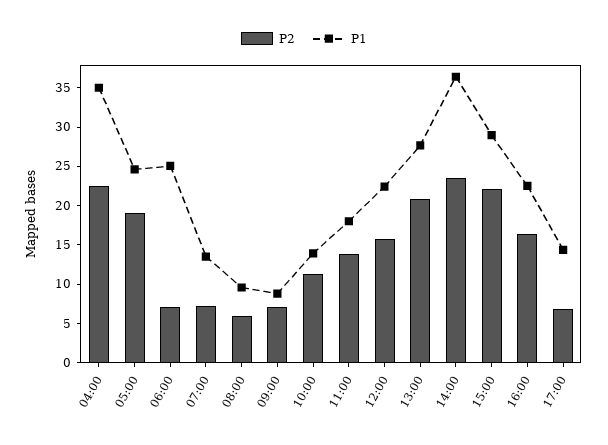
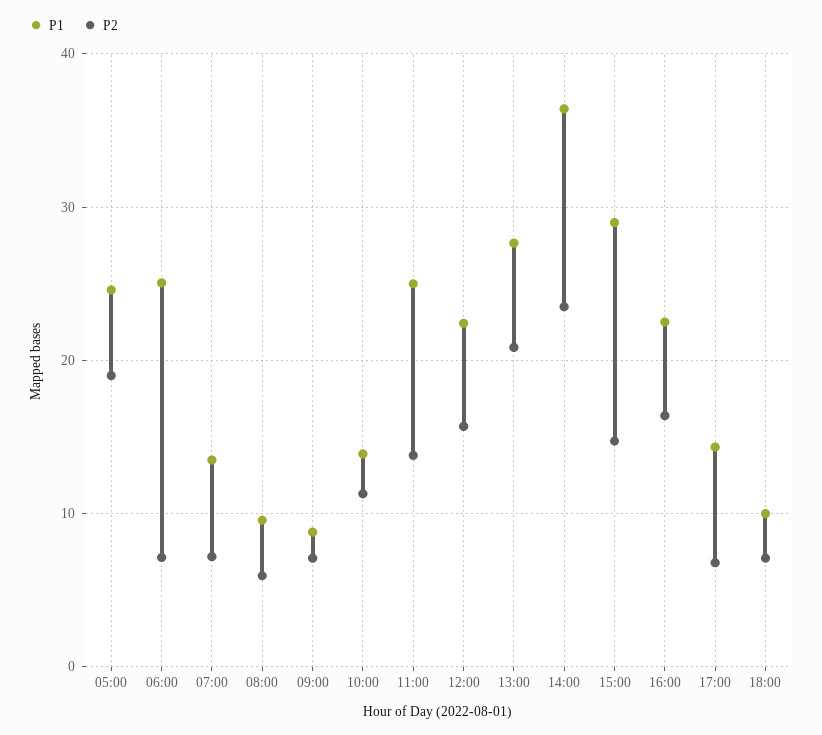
P2, 04:00: 22.5 -> none
P1, 04:00: 35 -> none
P1, 11:00: 17.5 -> 25
P2, 15:00: 22.5 -> 15
P1, 18:00: none -> 10
P2, 18:00: none -> 7

